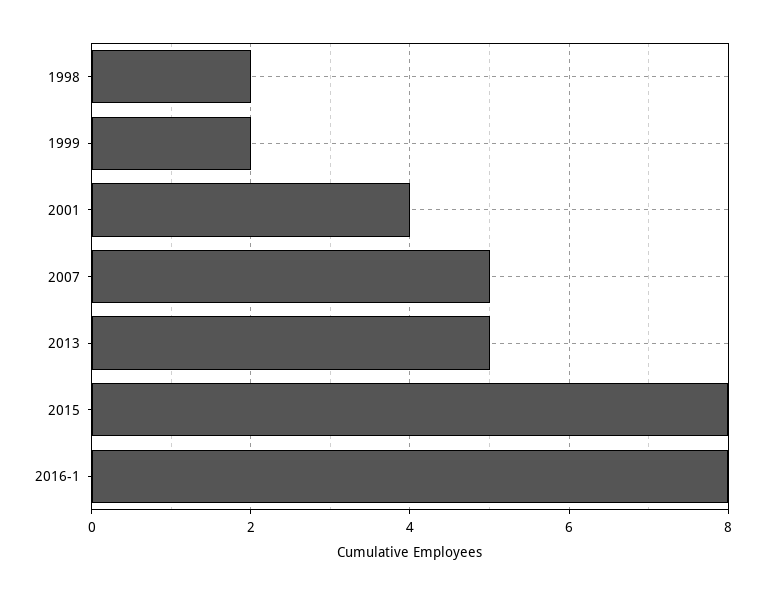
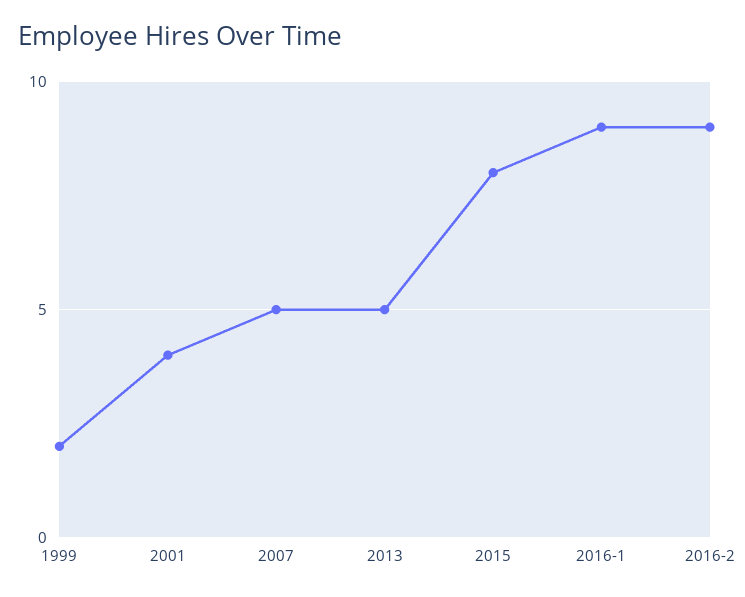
1998: 2 -> none
2016-1: 8 -> 9
2016-2: none -> 9

